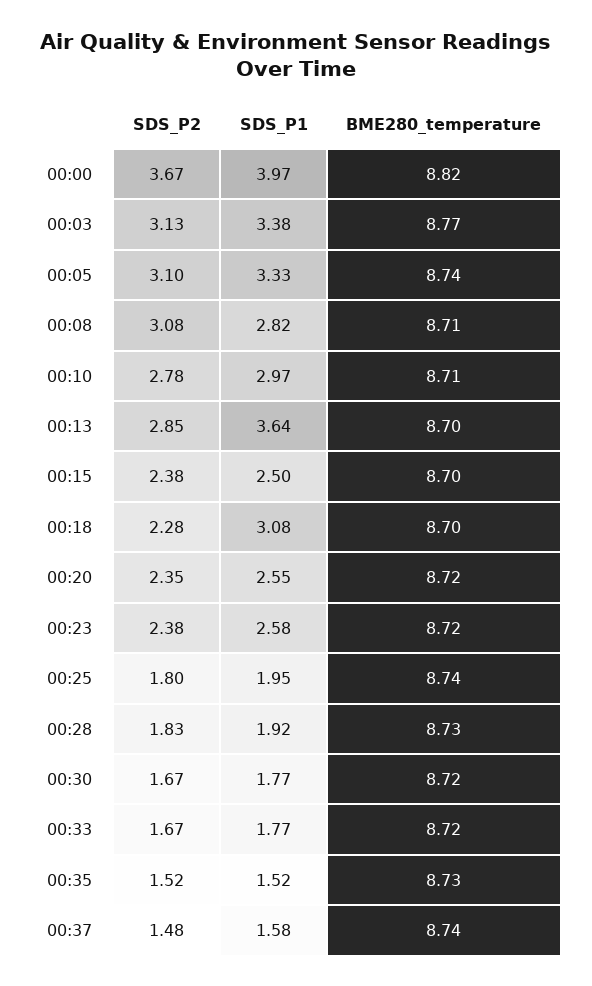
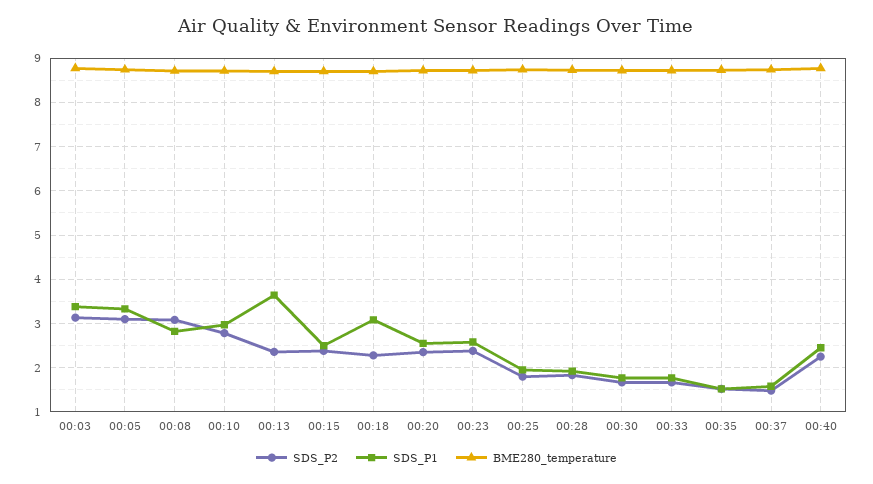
SDS_P2, 00:00: 3.67 -> none
SDS_P1, 00:00: 3.97 -> none
BME280_temperature, 00:00: 8.82 -> none
SDS_P2, 00:13: 2.85 -> 2.4
SDS_P2, 00:40: none -> 2.2
SDS_P1, 00:40: none -> 2.4
BME280_temperature, 00:40: none -> 8.8

